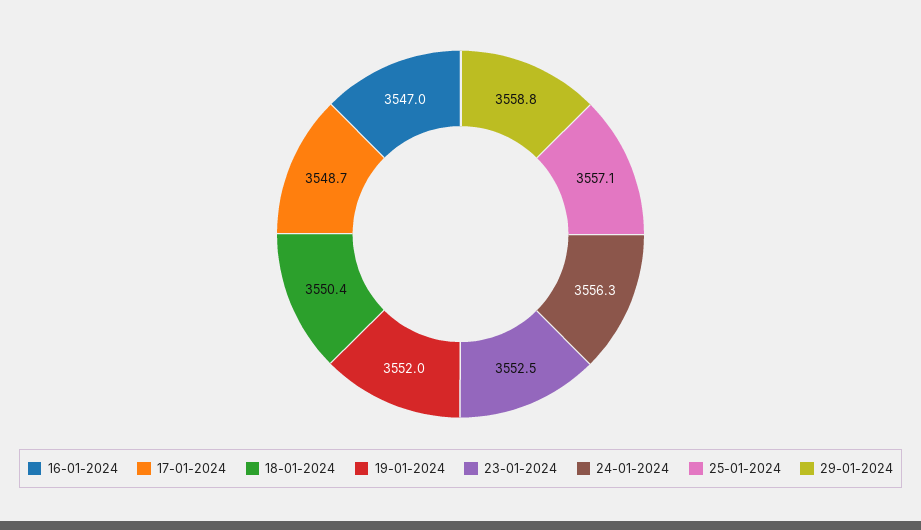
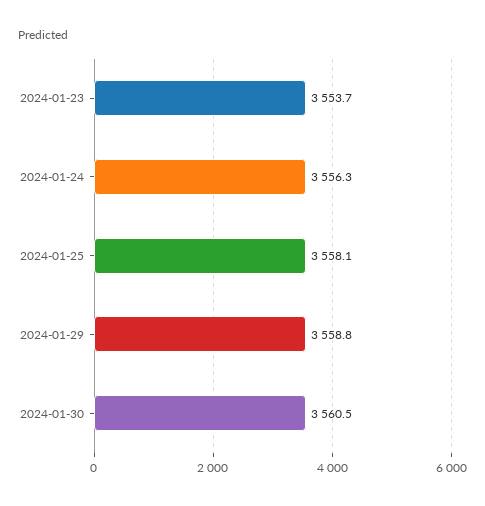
16-01-2024: 3547 -> none
17-01-2024: 3548.7 -> none
18-01-2024: 3550.4 -> none
19-01-2024: 3552 -> none
23-01-2024: 3552.5 -> 3553.7
25-01-2024: 3557.1 -> 3558.1
2024-01-30: none -> 3560.5

